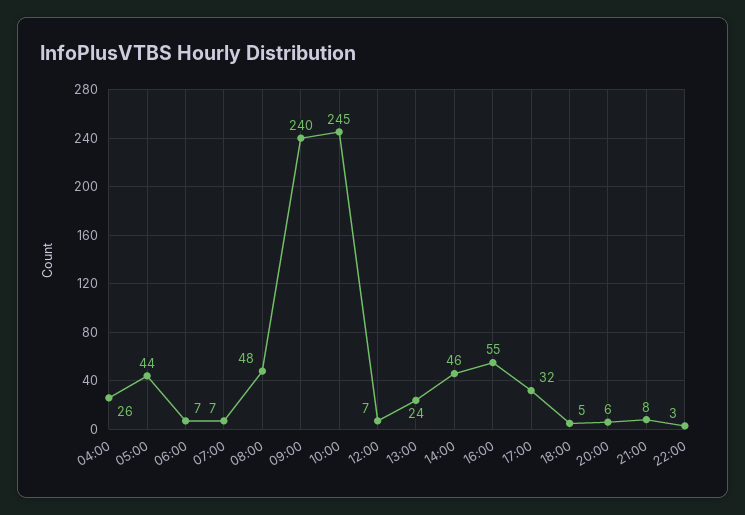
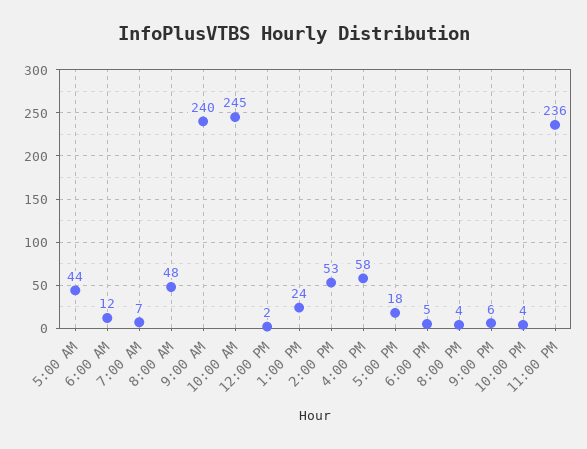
04:00: 26 -> none
06:00: 7 -> 12
12:00: 7 -> 2
14:00: 46 -> 53
16:00: 55 -> 58
17:00: 32 -> 18
20:00: 6 -> 4
21:00: 8 -> 6
22:00: 3 -> 4
11:00 PM: none -> 236

